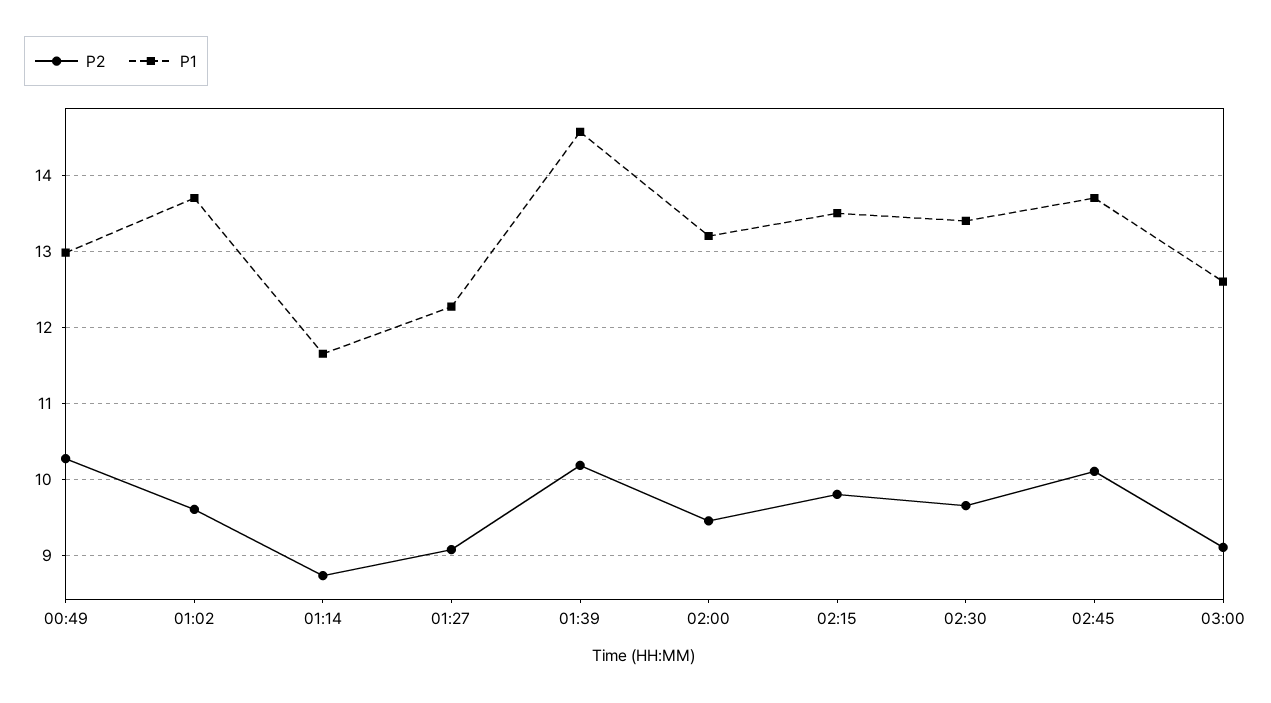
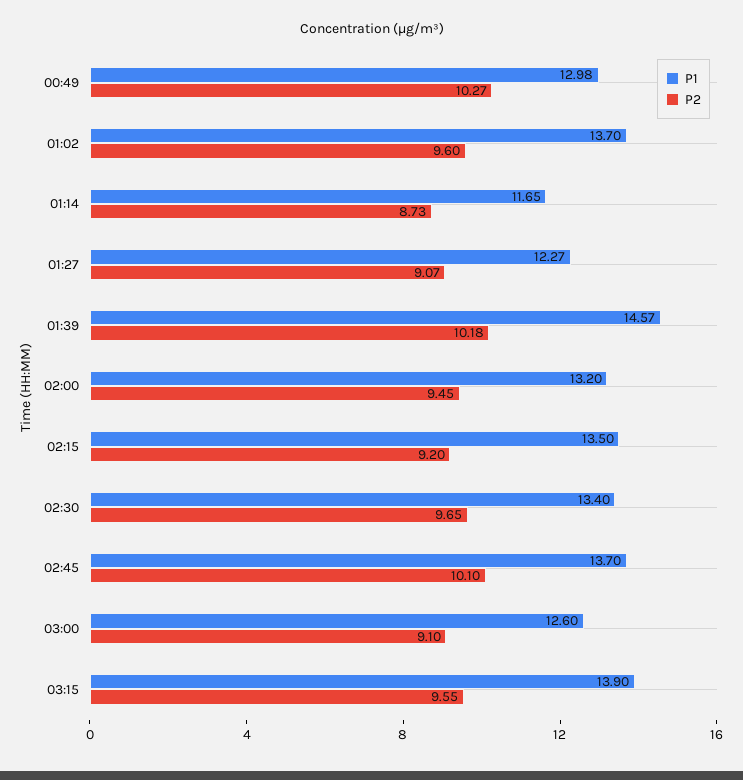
P2, 02:15: 9.8 -> 9.2
P1, 03:15: none -> 13.9
P2, 03:15: none -> 9.55

